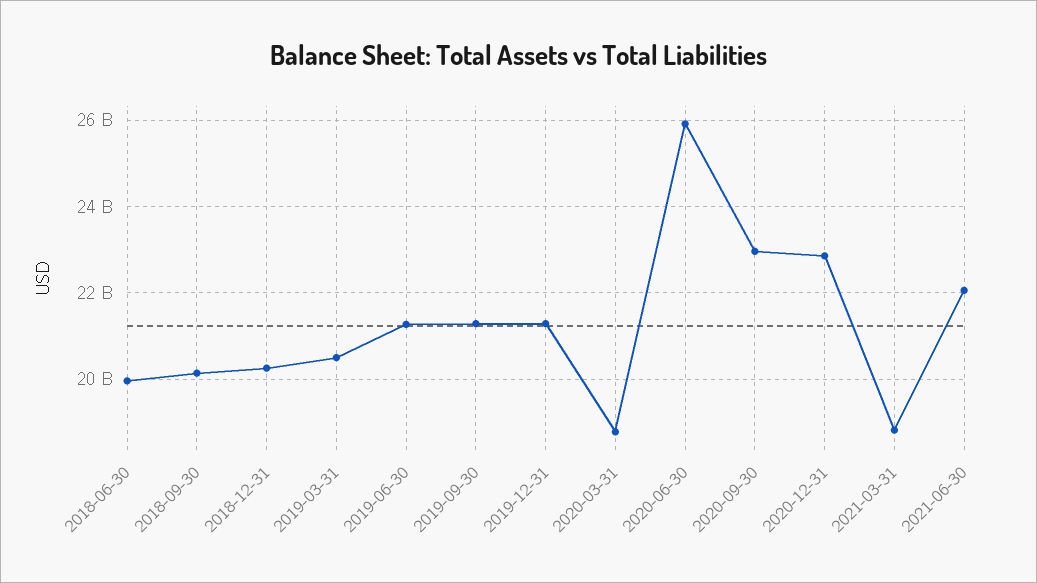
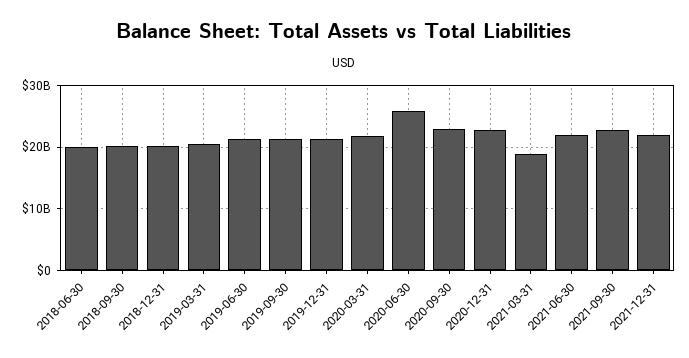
2020-03-31: 18800000000 -> 22000000000
2021-09-30: none -> 23000000000
2021-12-31: none -> 22000000000

